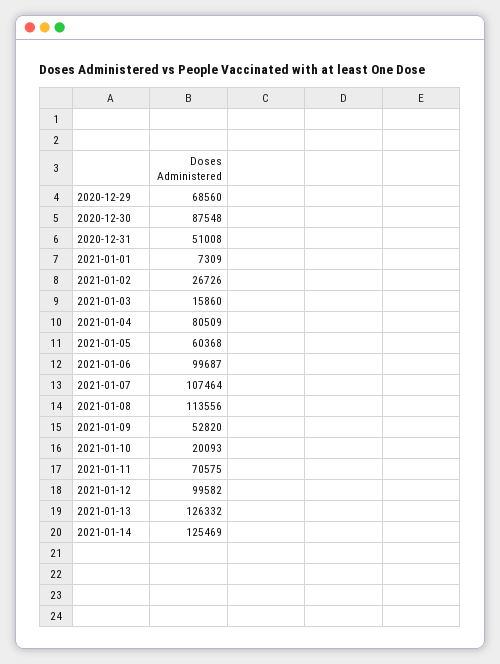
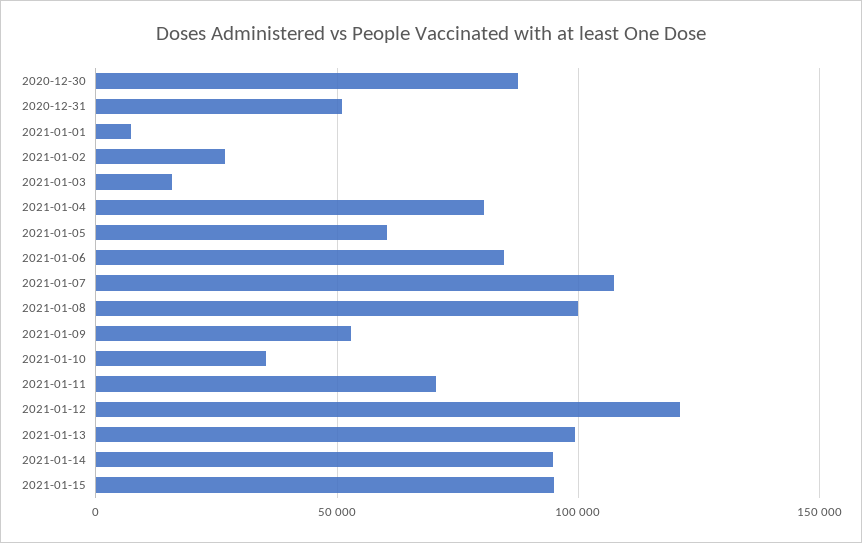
2020-12-29: 68560 -> none
2021-01-06: 99687 -> 85000
2021-01-08: 113556 -> 100000
2021-01-10: 20093 -> 35000
2021-01-12: 99582 -> 120000
2021-01-13: 126332 -> 100000
2021-01-14: 125469 -> 95000
2021-01-15: none -> 95000

